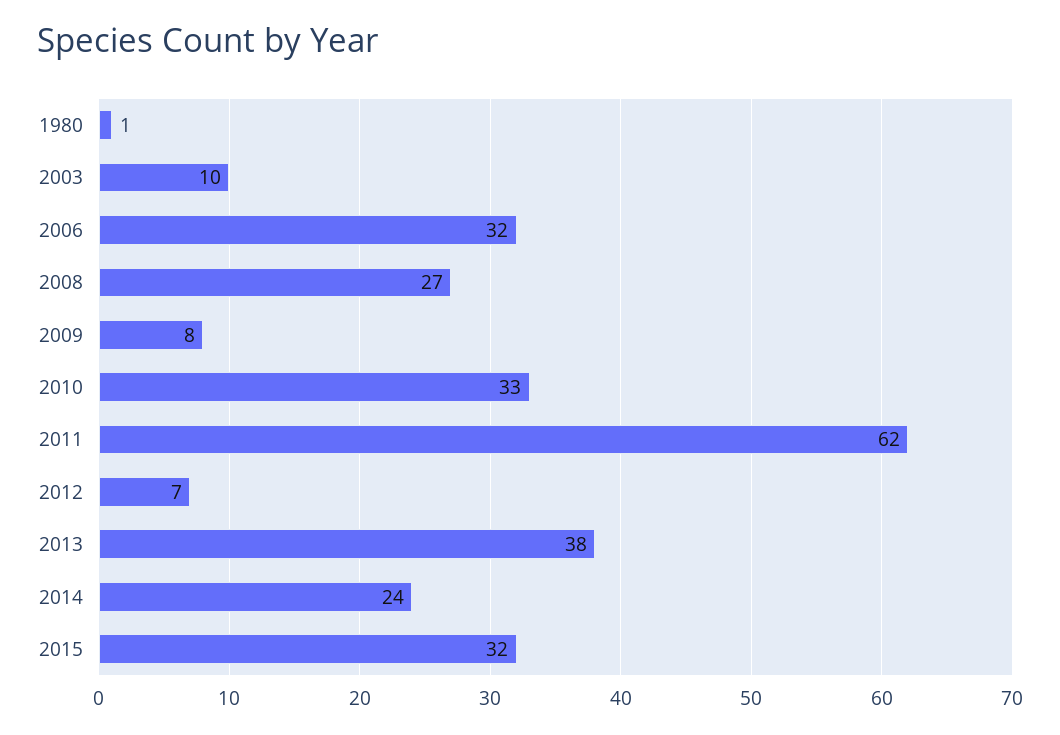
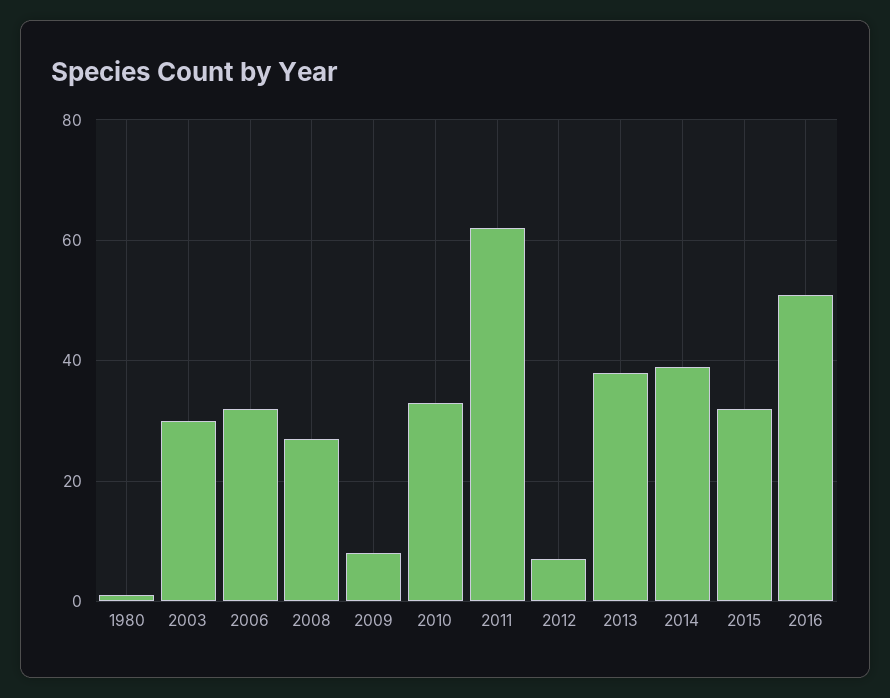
2003: 10 -> 30
2014: 24 -> 40
2016: none -> 50

